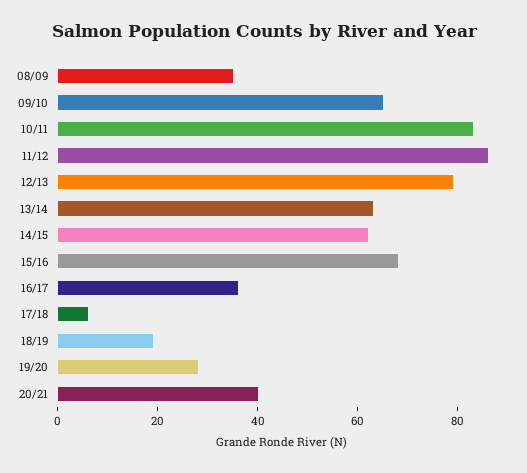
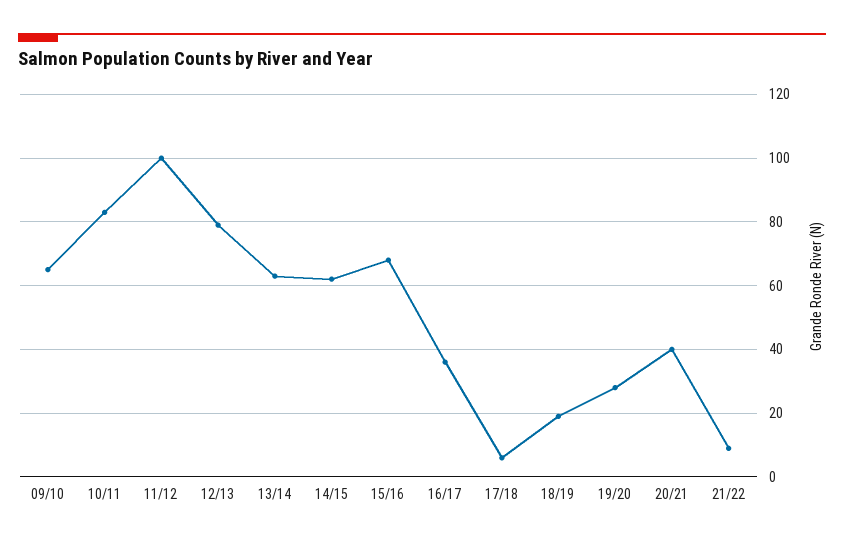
08/09: 35 -> none
11/12: 85 -> 100
21/22: none -> 10

